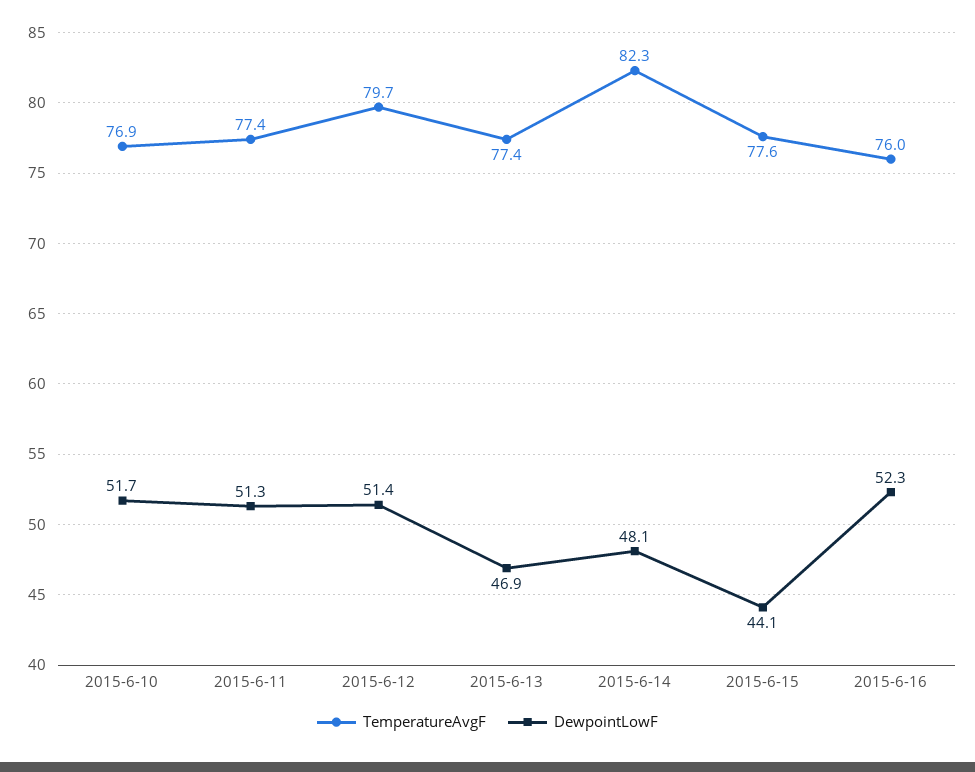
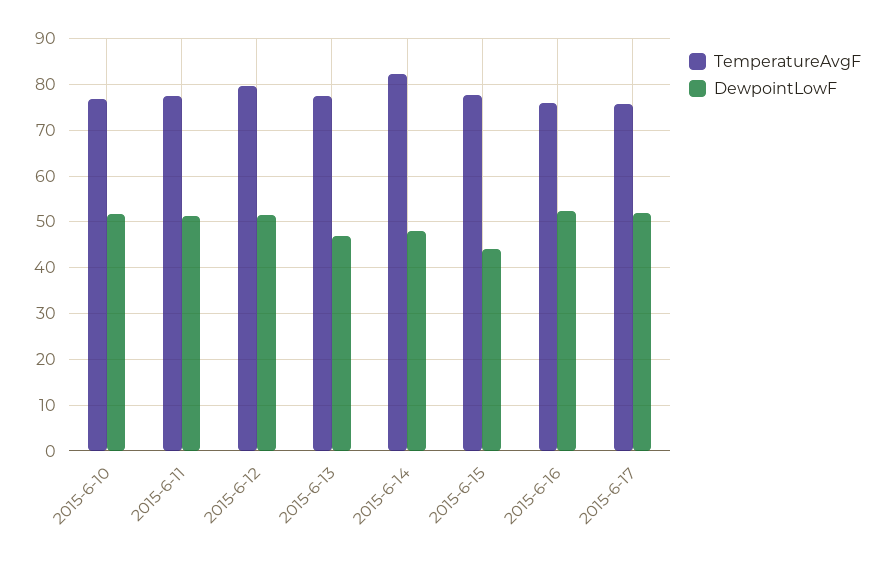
TemperatureAvgF, 2015-6-17: none -> 76
DewpointLowF, 2015-6-17: none -> 52

